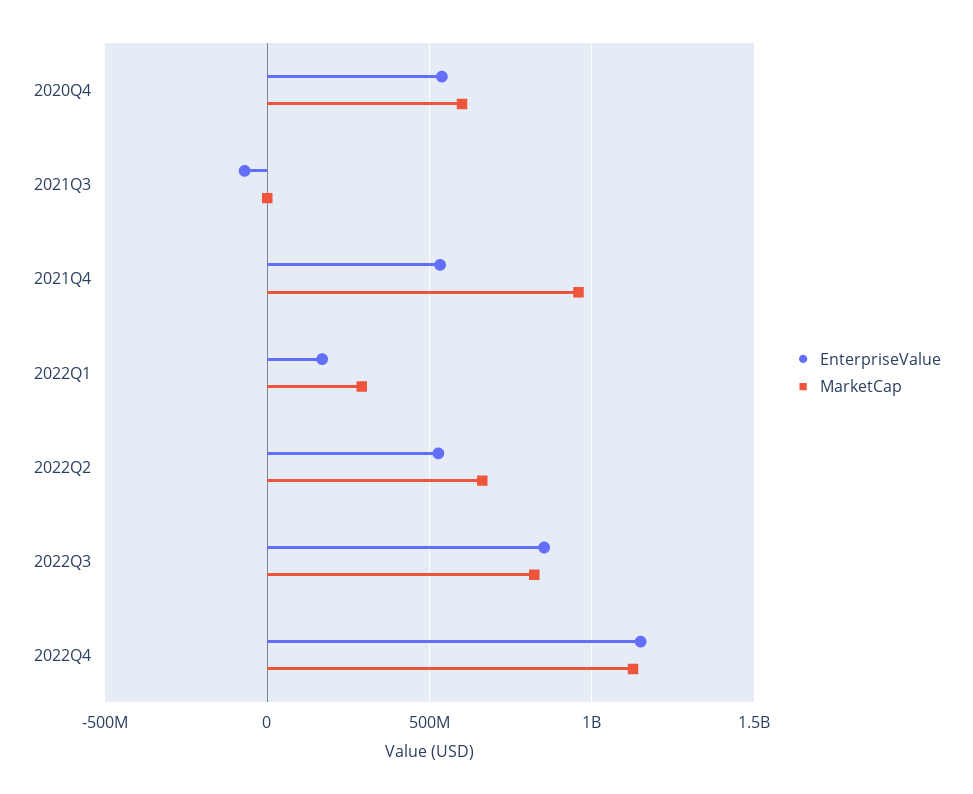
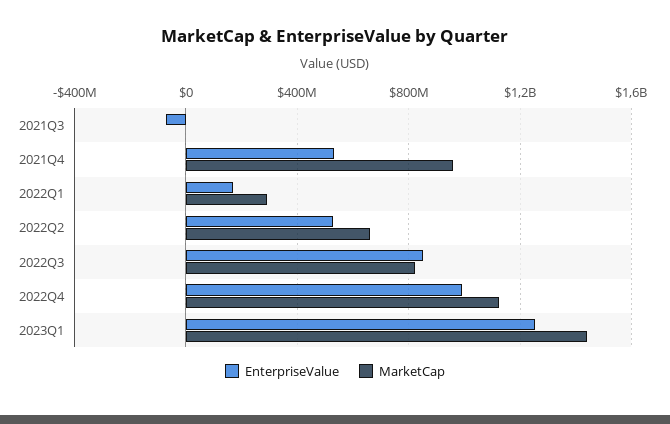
EnterpriseValue, 2020Q4: 550000000 -> none
MarketCap, 2020Q4: 600000000 -> none
EnterpriseValue, 2022Q4: 1150000000 -> 1000000000
EnterpriseValue, 2023Q1: none -> 1250000000
MarketCap, 2023Q1: none -> 1450000000

